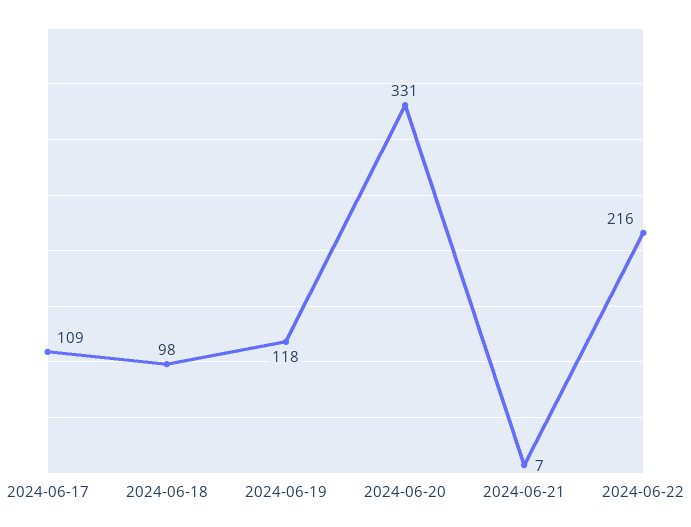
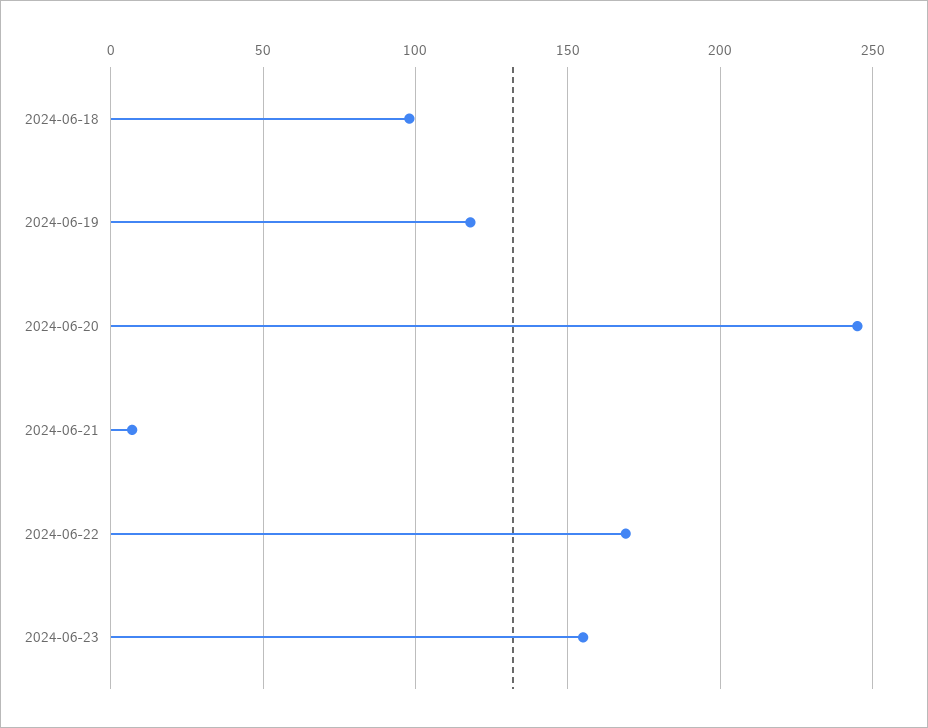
2024-06-17: 109 -> none
2024-06-20: 331 -> 245
2024-06-22: 216 -> 170
2024-06-23: none -> 155

